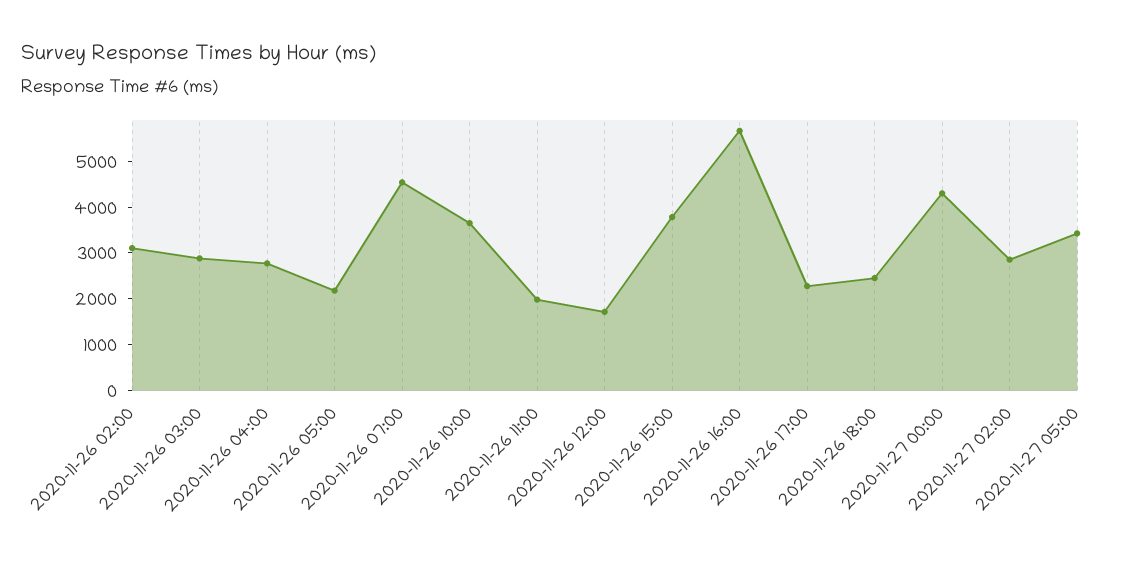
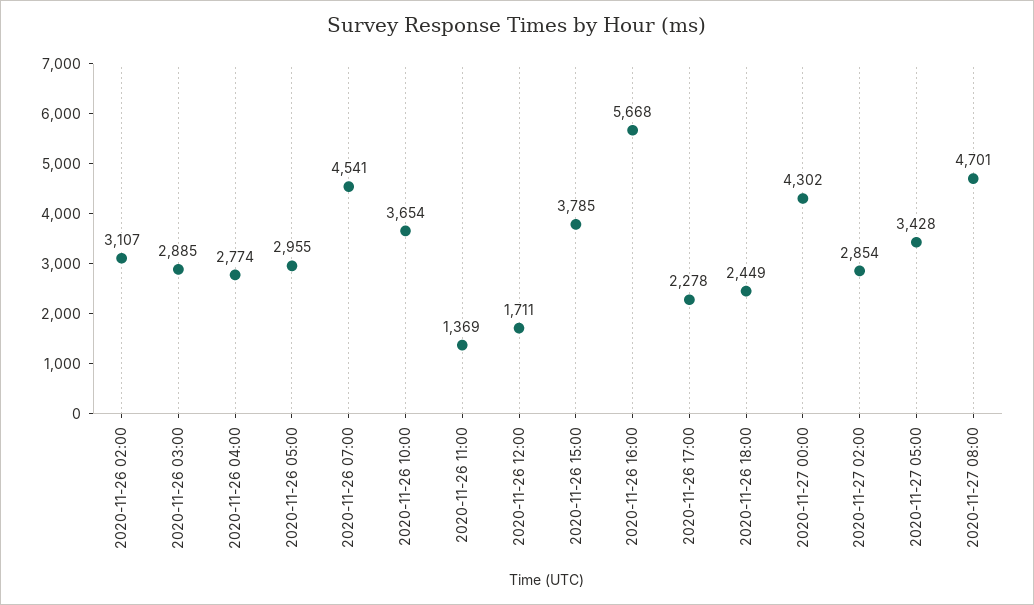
2020-11-26 05:00: 2200 -> 2955
2020-11-26 11:00: 2000 -> 1369
2020-11-27 08:00: none -> 4701

